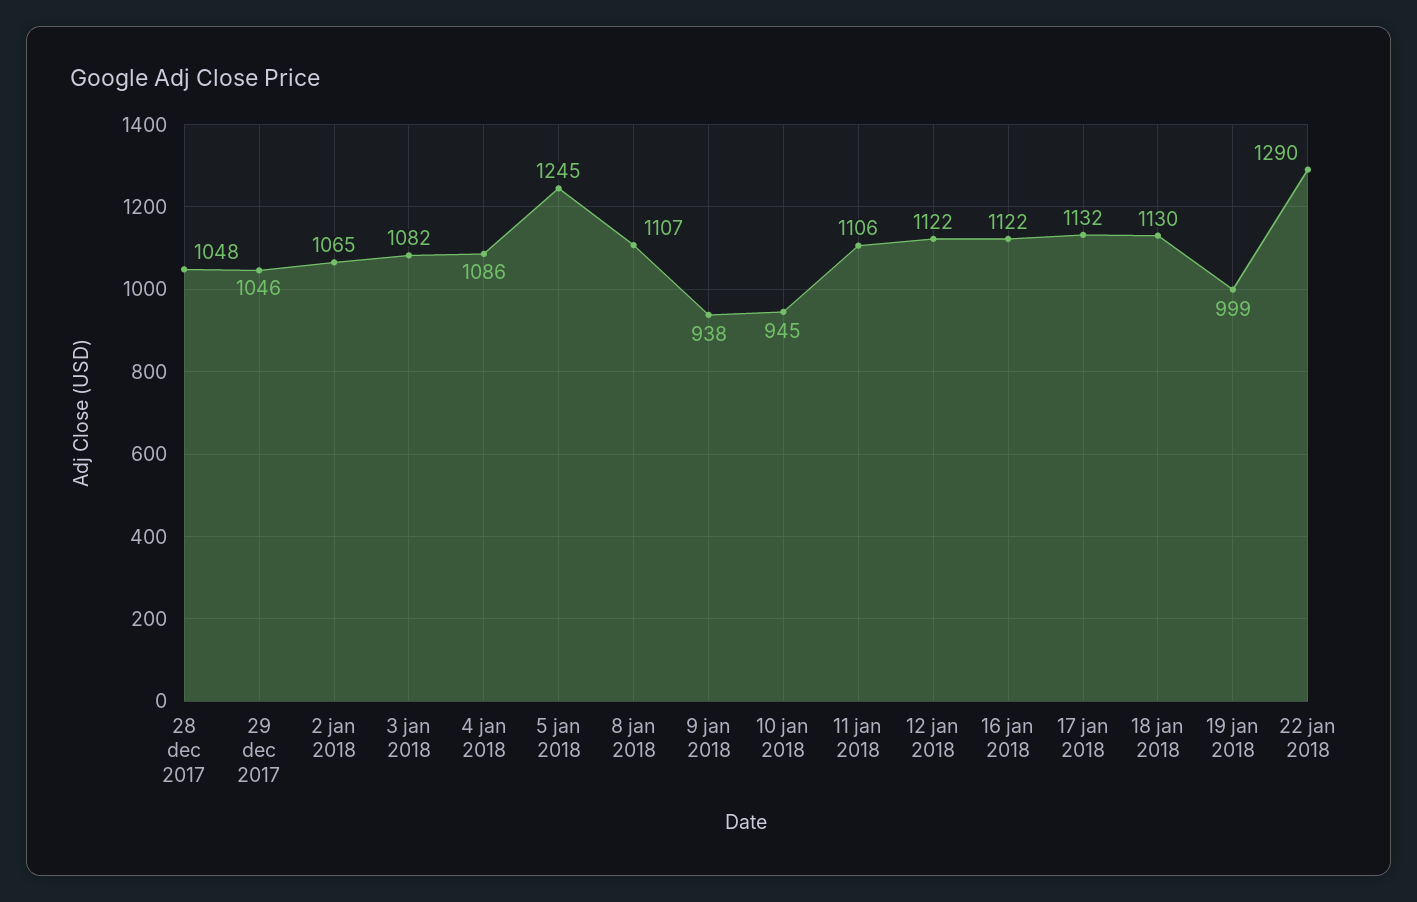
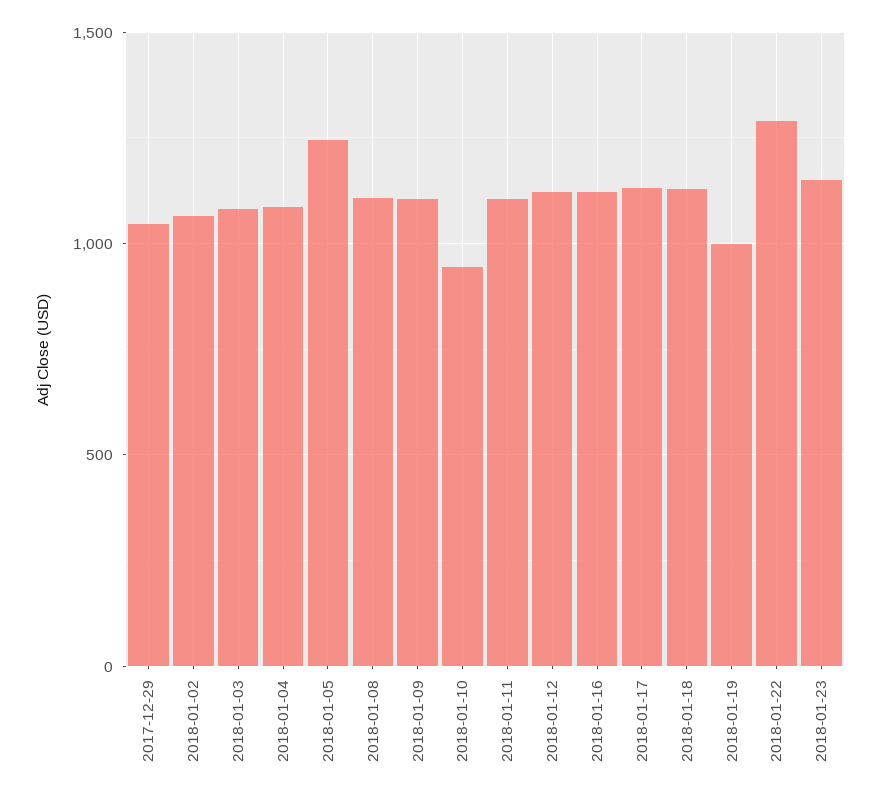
28 dec 2017: 1048 -> none
9 jan 2018: 938 -> 1100
2018-01-23: none -> 1150

